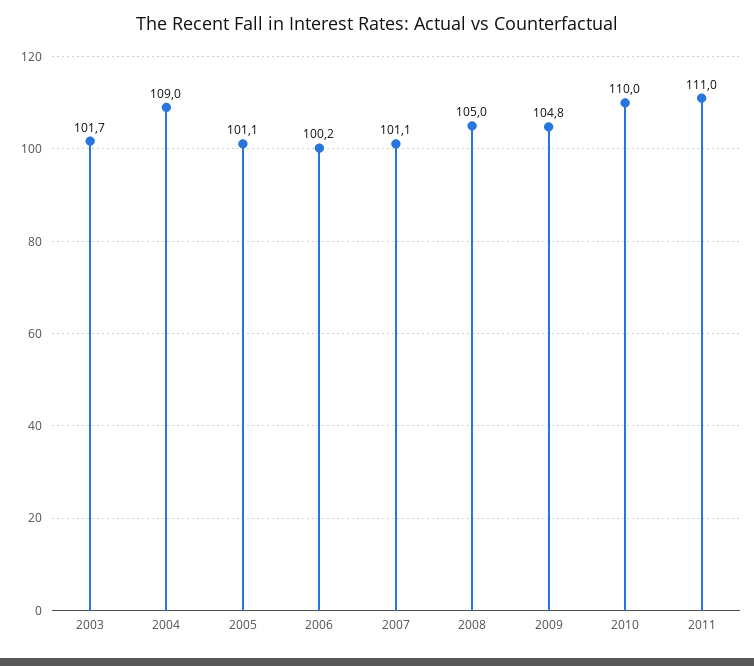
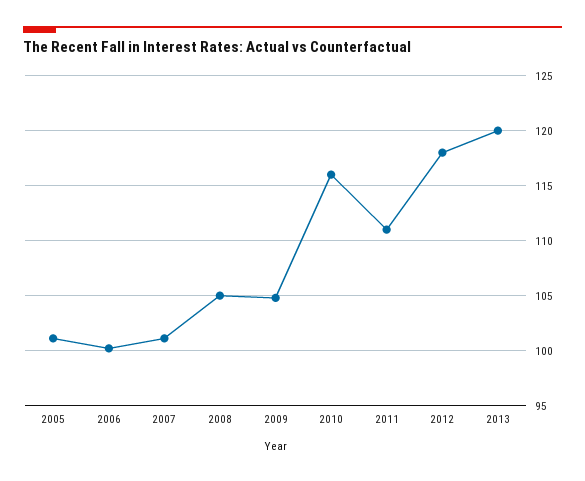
2003: 101.7 -> none
2004: 109 -> none
2010: 110 -> 116
2012: none -> 118
2013: none -> 120

